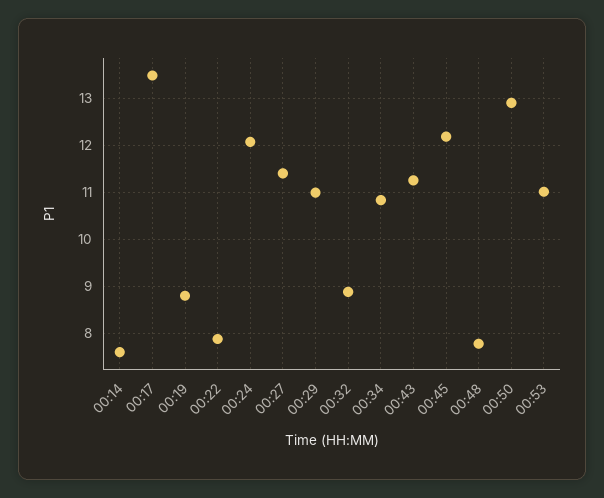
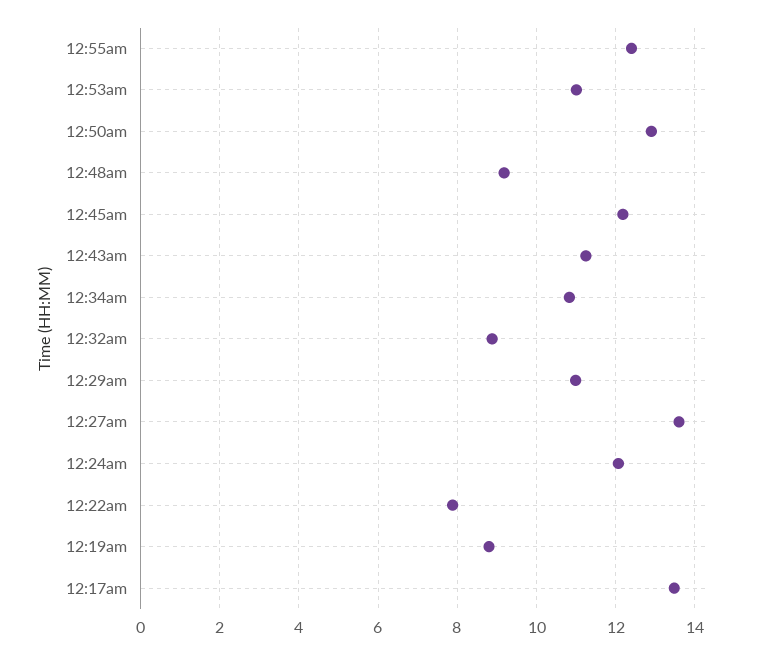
00:14: 7.6 -> none
00:27: 11.4 -> 13.6
00:48: 7.8 -> 9.2
12:55am: none -> 12.4

